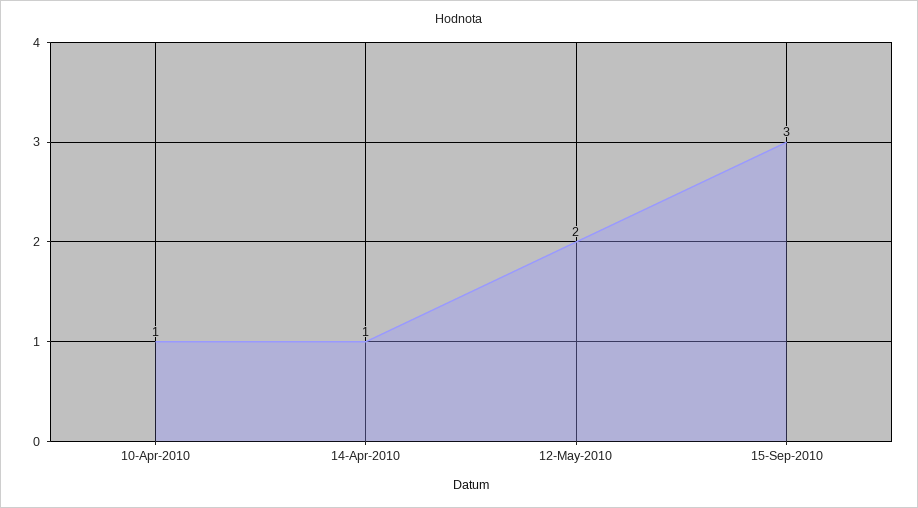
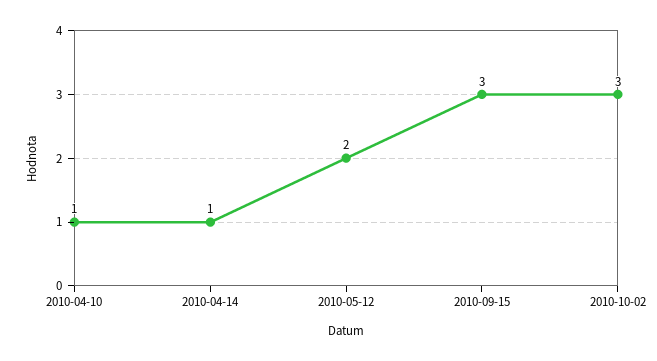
2010-10-02: none -> 3

